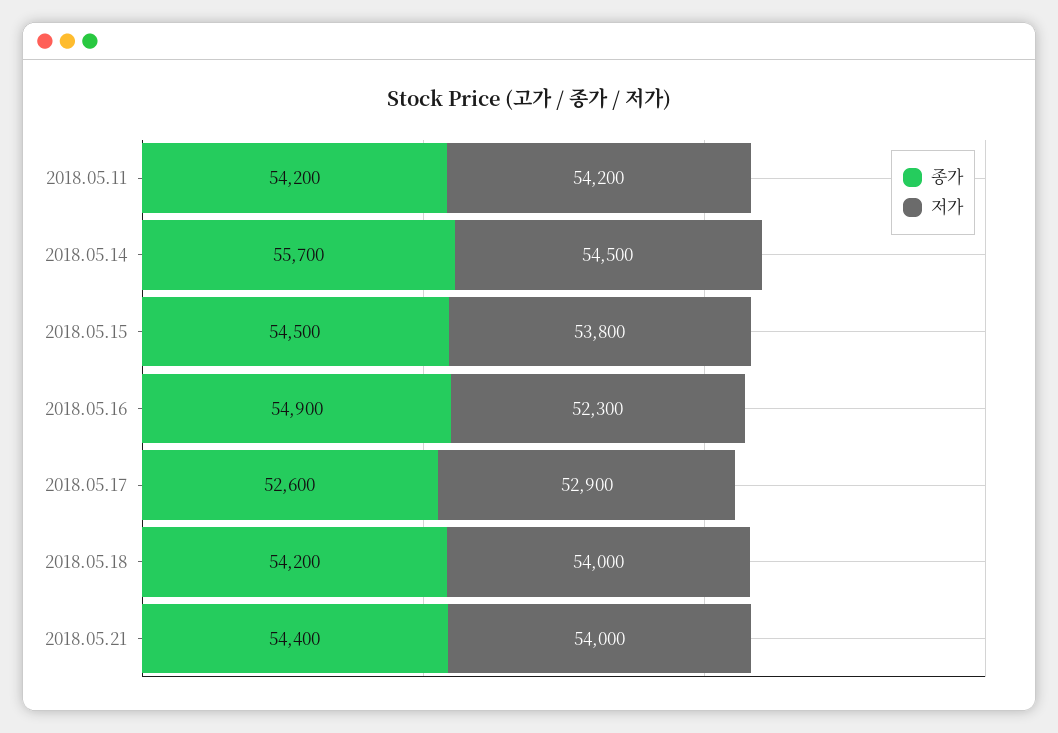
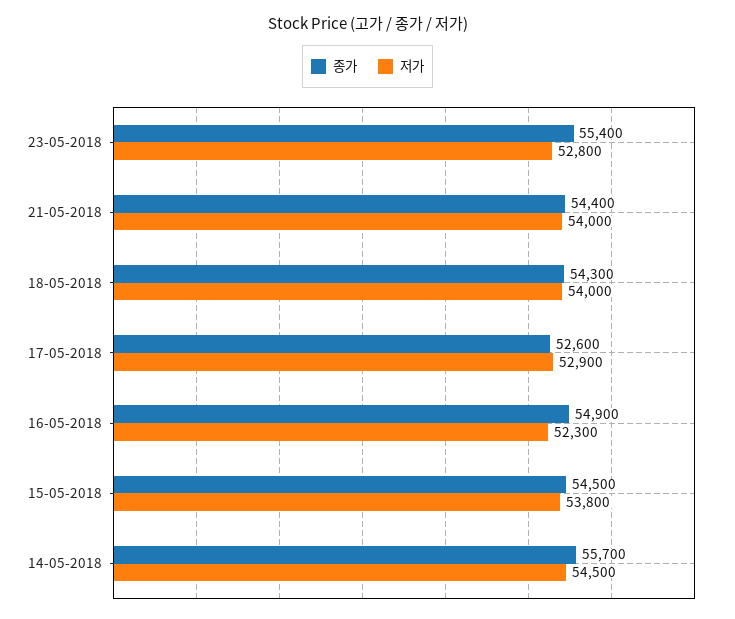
종가, 2018.05.11: 54200 -> none
저가, 2018.05.11: 54200 -> none
종가, 2018.05.18: 54200 -> 54300
종가, 23-05-2018: none -> 55400
저가, 23-05-2018: none -> 52800

